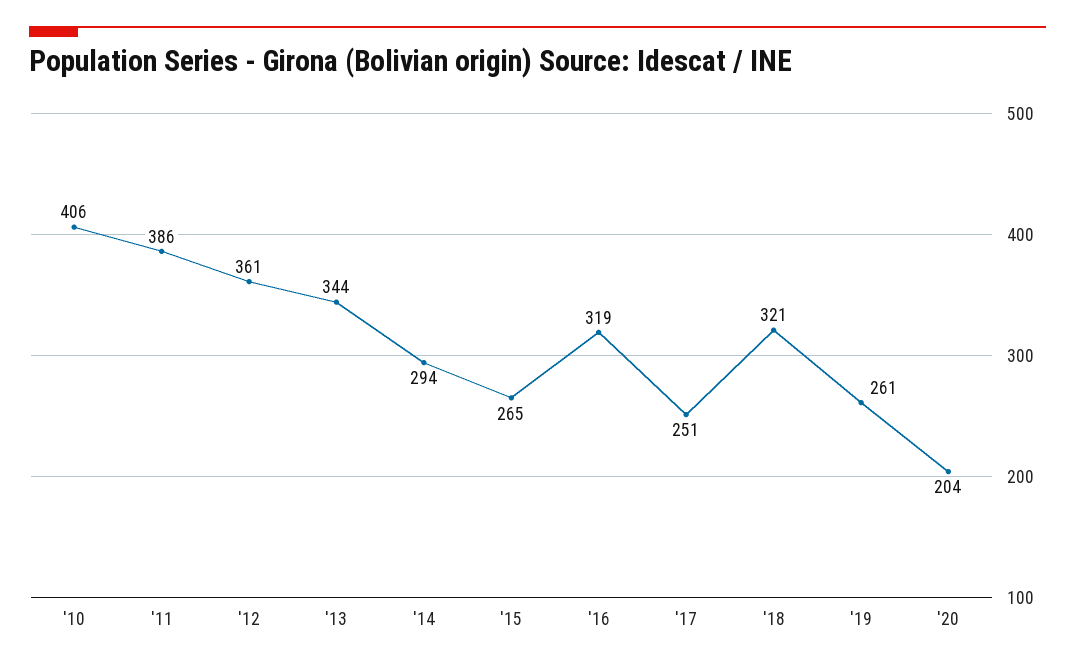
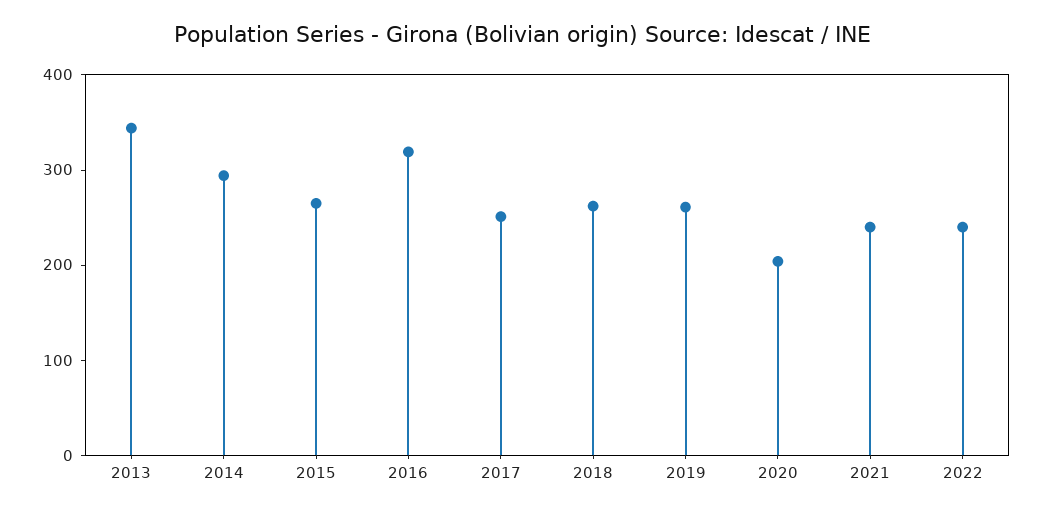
'10: 406 -> none
'11: 386 -> none
'12: 361 -> none
'18: 321 -> 260
2021: none -> 240
2022: none -> 240

